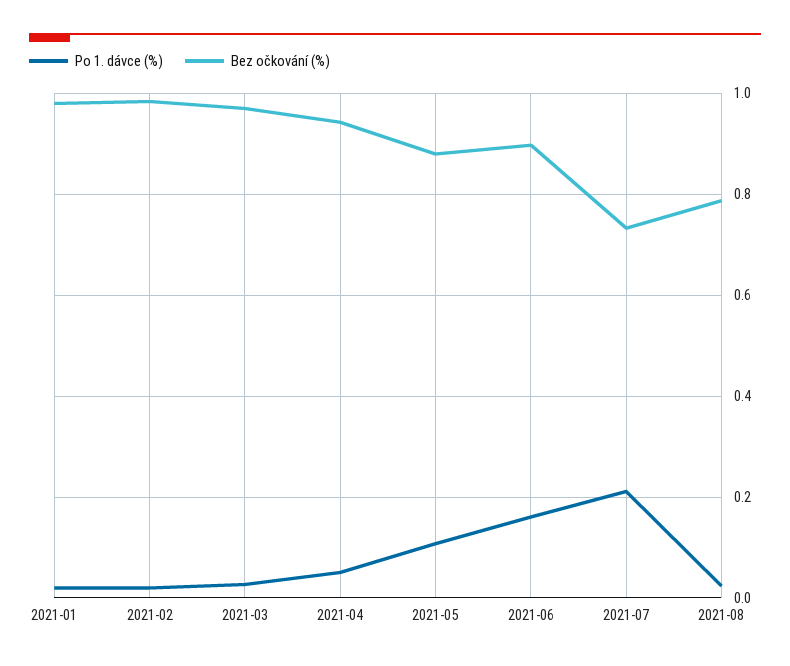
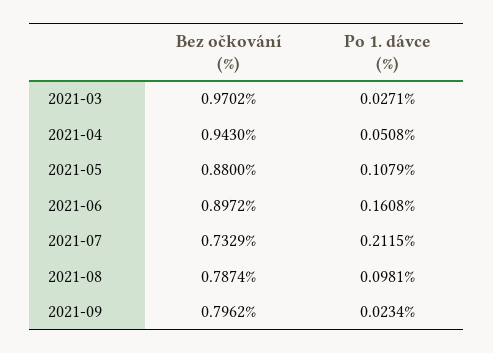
Po 1. dávce (%), 2021-01: 0.02 -> none
Bez očkování (%), 2021-01: 0.98 -> none
Po 1. dávce (%), 2021-02: 0.02 -> none
Bez očkování (%), 2021-02: 0.98 -> none
Po 1. dávce (%), 2021-08: 0.02 -> 0.0981
Bez očkování (%), 2021-09: none -> 0.7962
Po 1. dávce (%), 2021-09: none -> 0.0234

